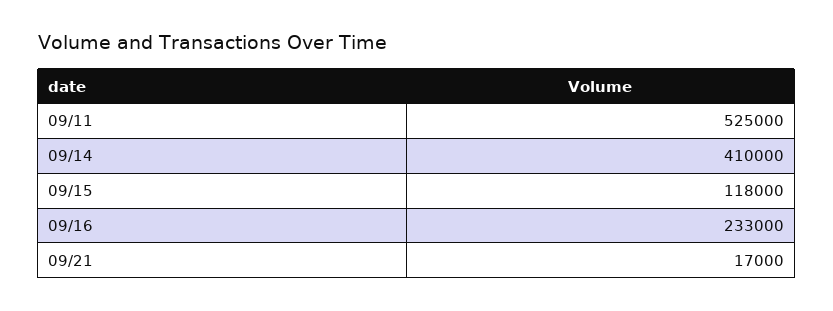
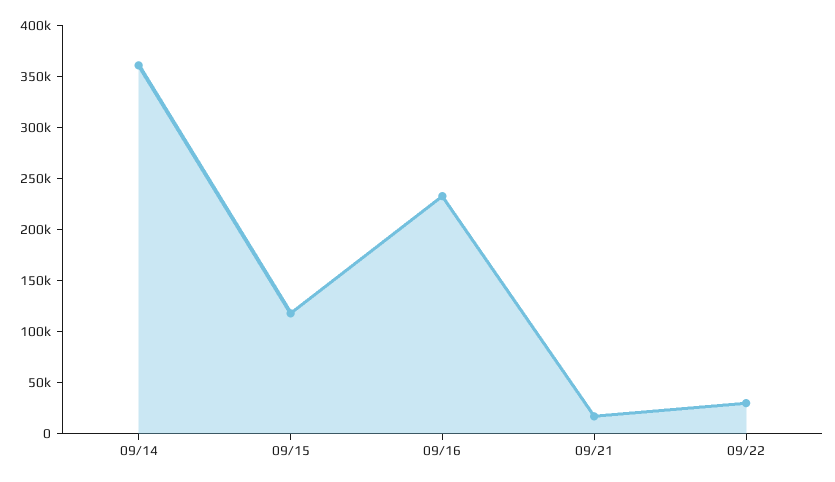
09/11: 525000 -> none
09/14: 410000 -> 360000
09/22: none -> 30000

